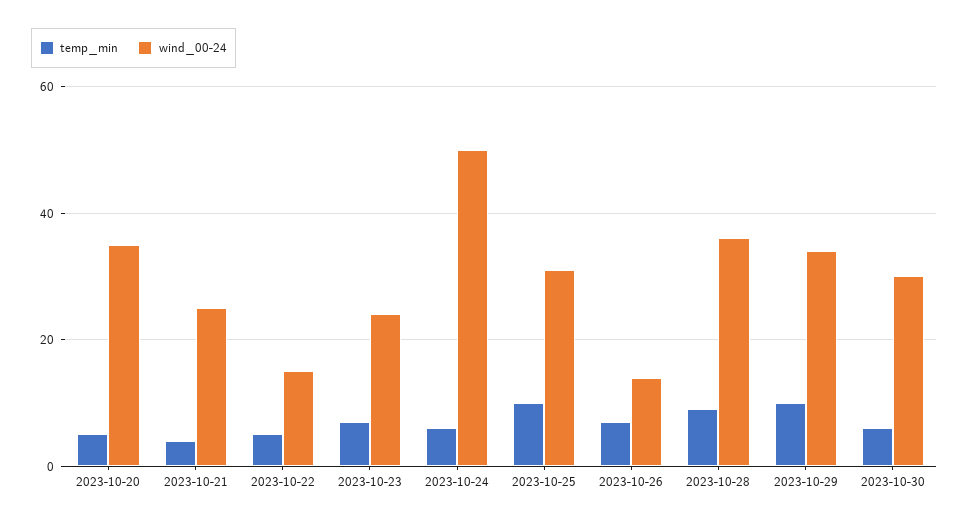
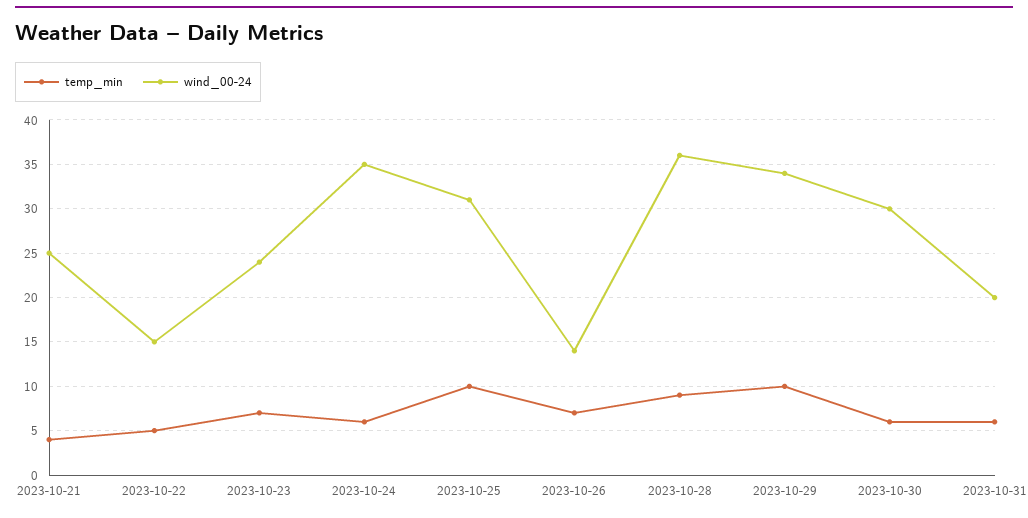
temp_min, 2023-10-20: 5 -> none
wind_00-24, 2023-10-20: 35 -> none
wind_00-24, 2023-10-24: 50 -> 35
temp_min, 2023-10-31: none -> 6
wind_00-24, 2023-10-31: none -> 20

